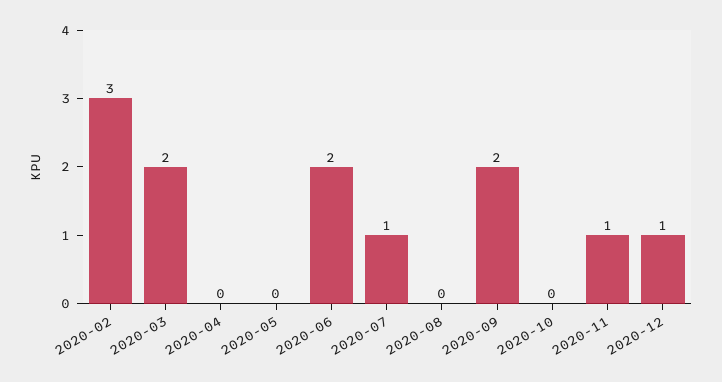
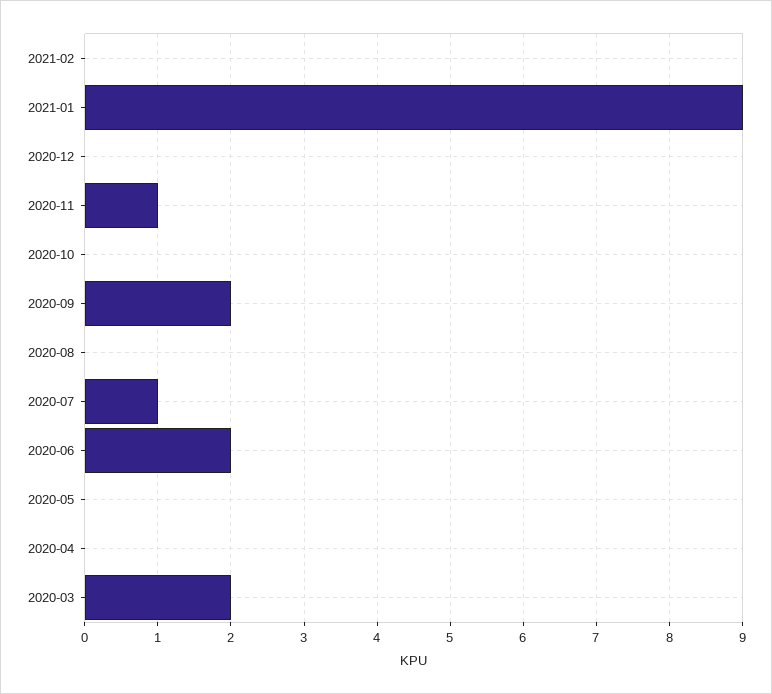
2020-02: 3 -> none
2020-12: 1 -> 0
2021-02: none -> 0
2021-01: none -> 9

